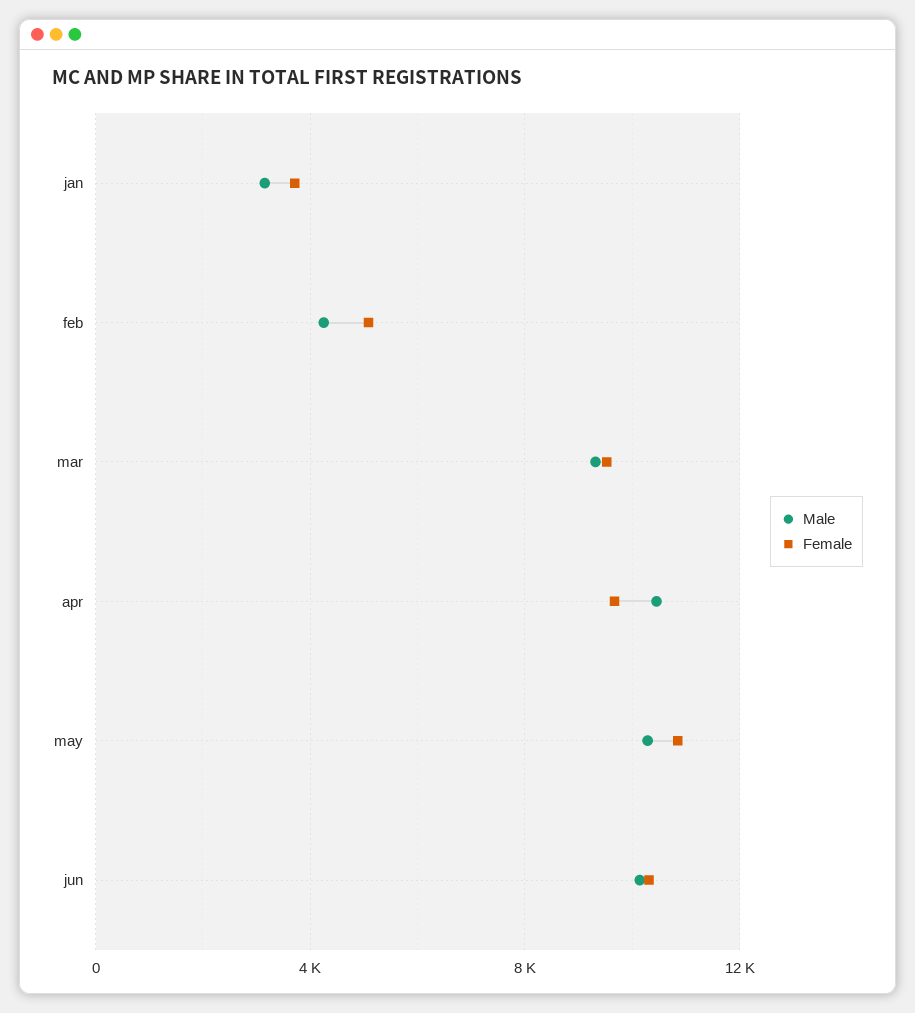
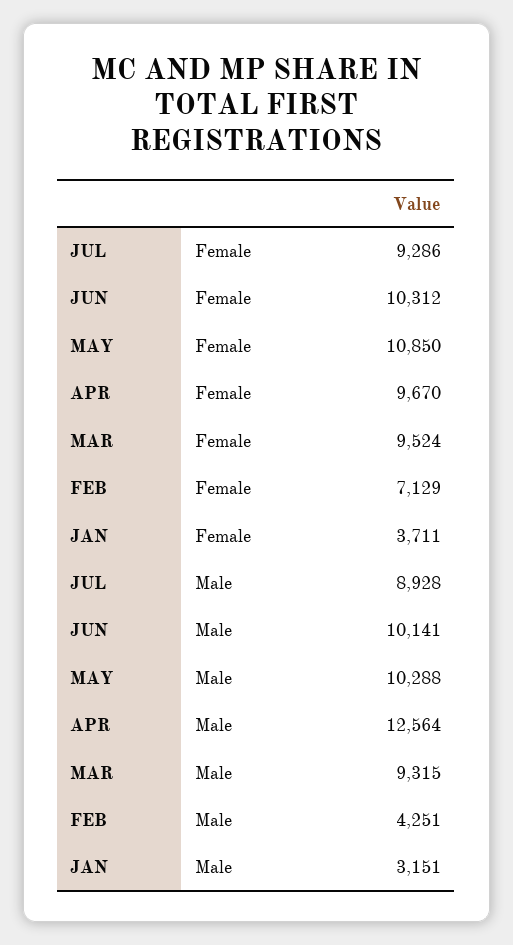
Female, feb: 5000 -> 7129
Male, apr: 10500 -> 12564
Female, JUL: none -> 9286
Male, JUL: none -> 8928

